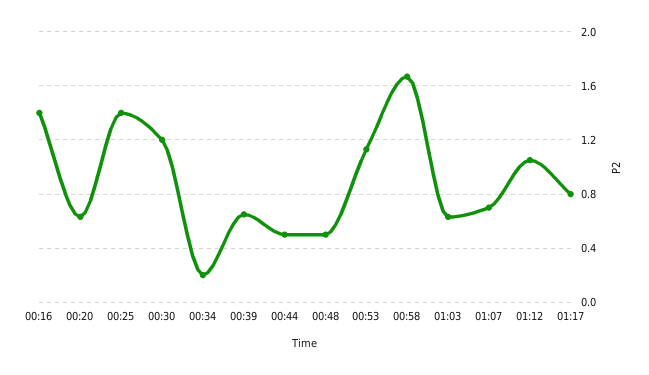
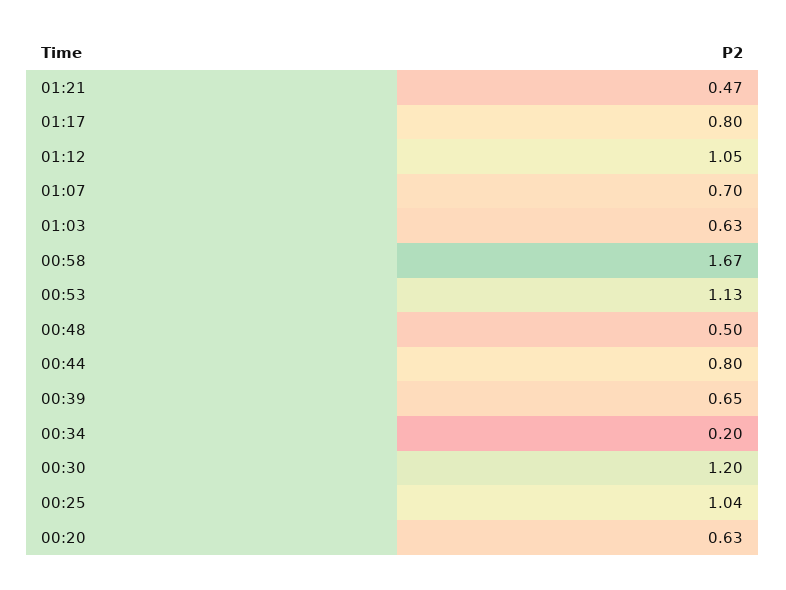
00:16: 1.4 -> none
00:25: 1.4 -> 1.04
00:44: 0.5 -> 0.8
01:21: none -> 0.47

